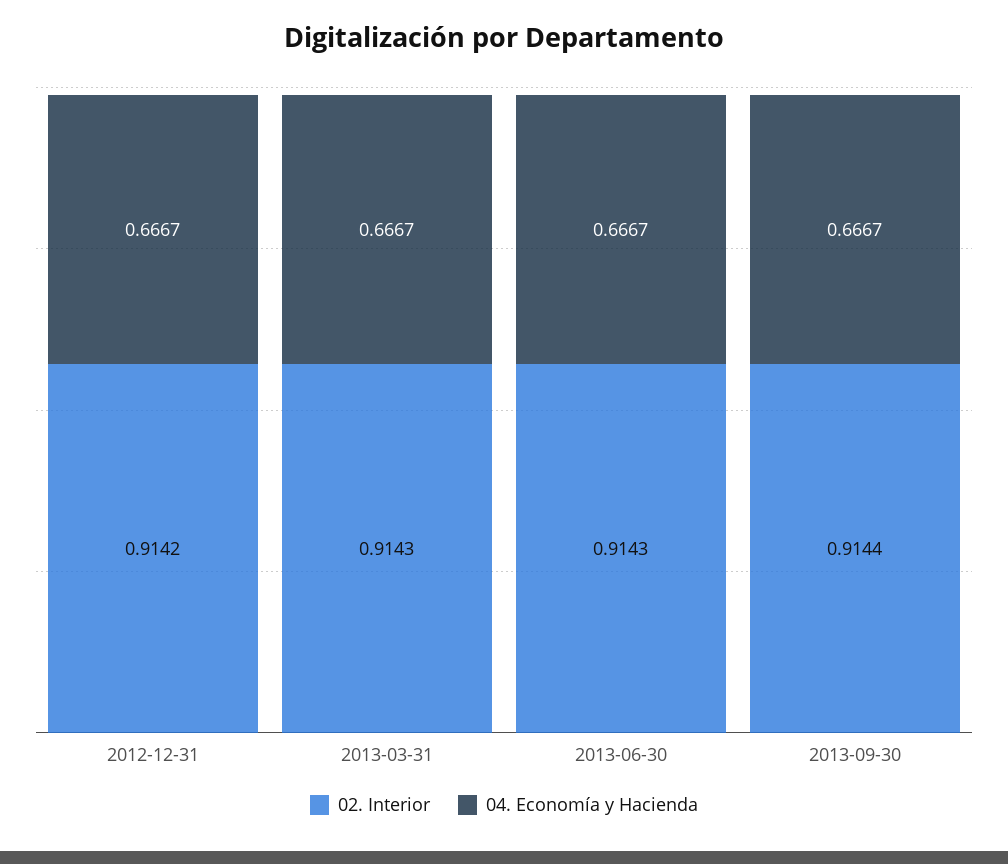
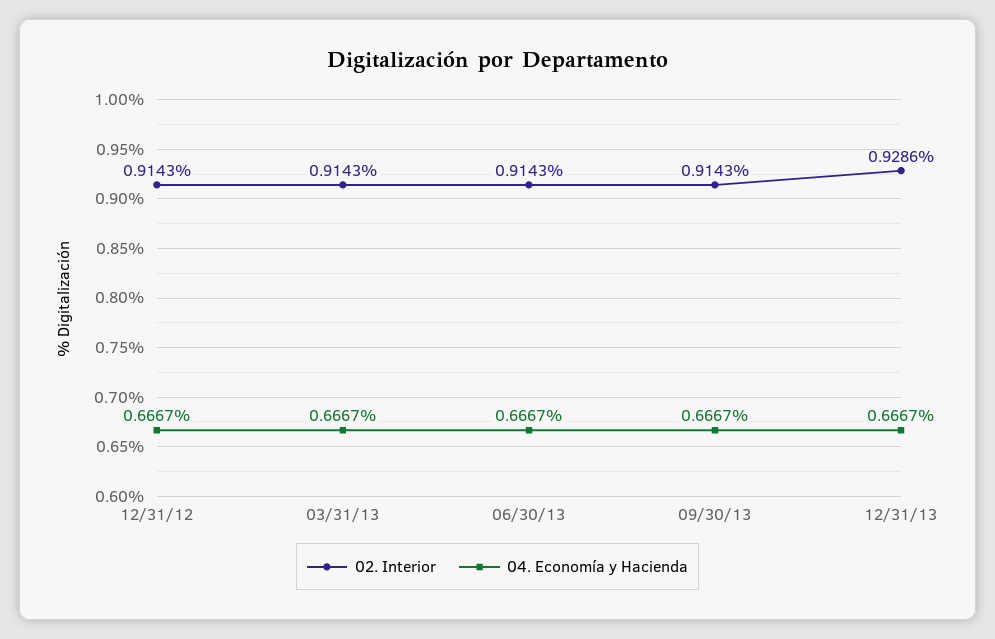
02. Interior, 2012-12-31: 0.9142 -> 0.9143
02. Interior, 2013-09-30: 0.9144 -> 0.9143
02. Interior, 12/31/13: none -> 0.9286
04. Economía y Hacienda, 12/31/13: none -> 0.6667

